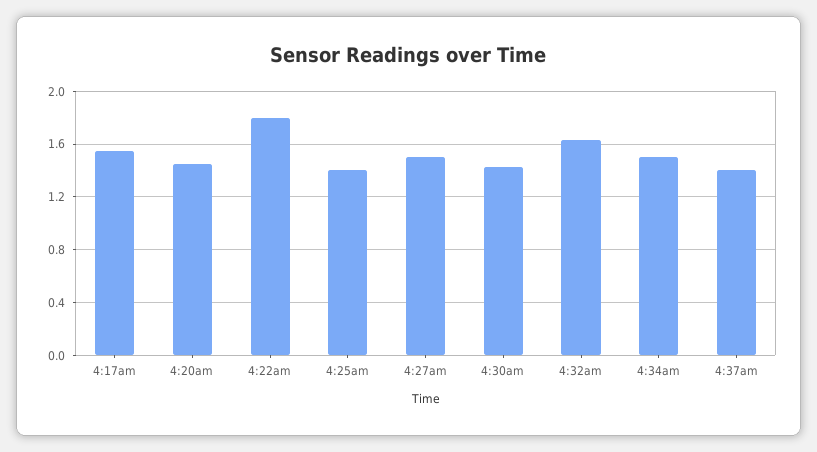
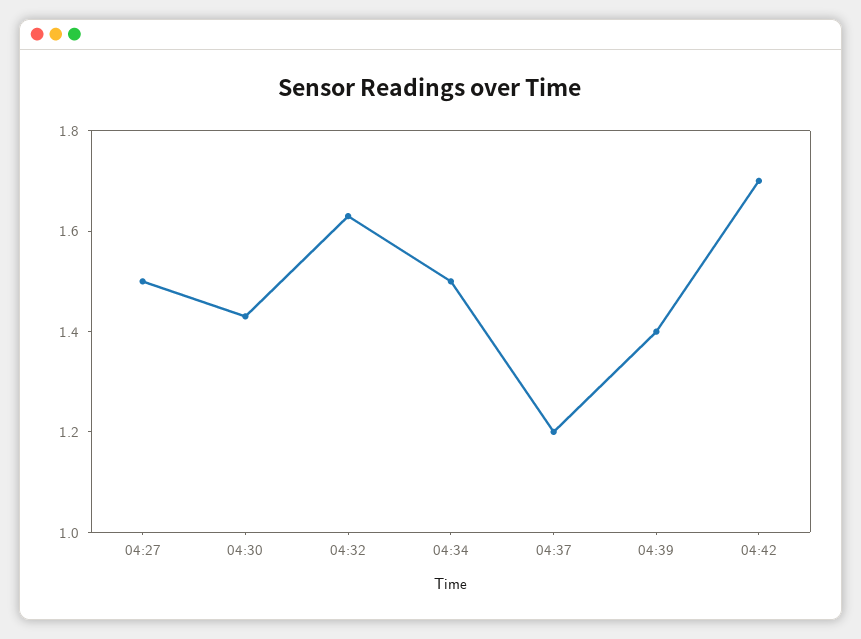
4:17am: 1.55 -> none
4:20am: 1.45 -> none
4:22am: 1.8 -> none
4:25am: 1.4 -> none
4:37am: 1.4 -> 1.2
04:39: none -> 1.4
04:42: none -> 1.7

